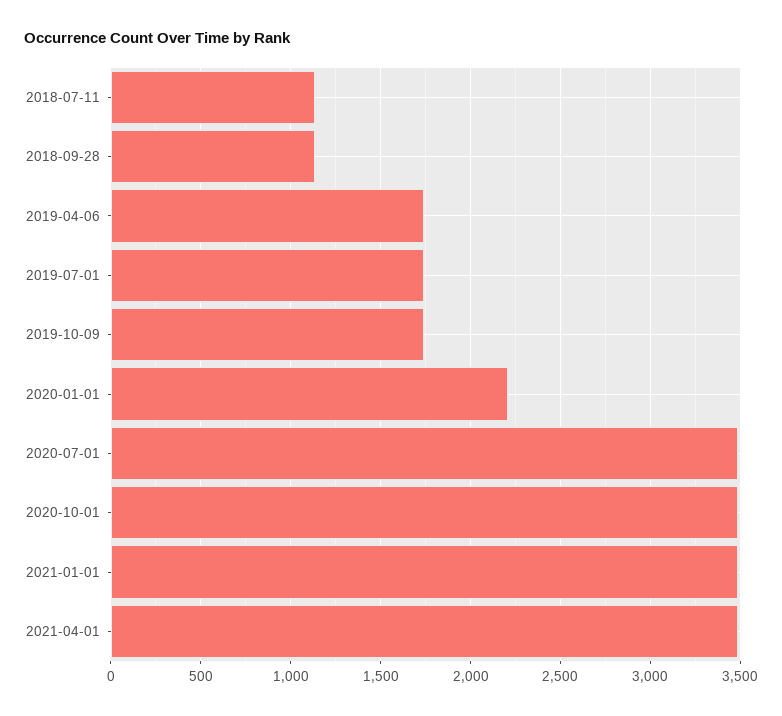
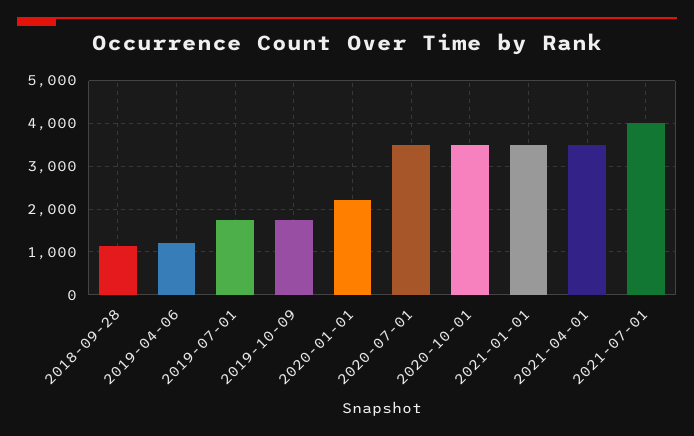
2018-07-11: 1150 -> none
2019-04-06: 1750 -> 1200
2021-07-01: none -> 4000

